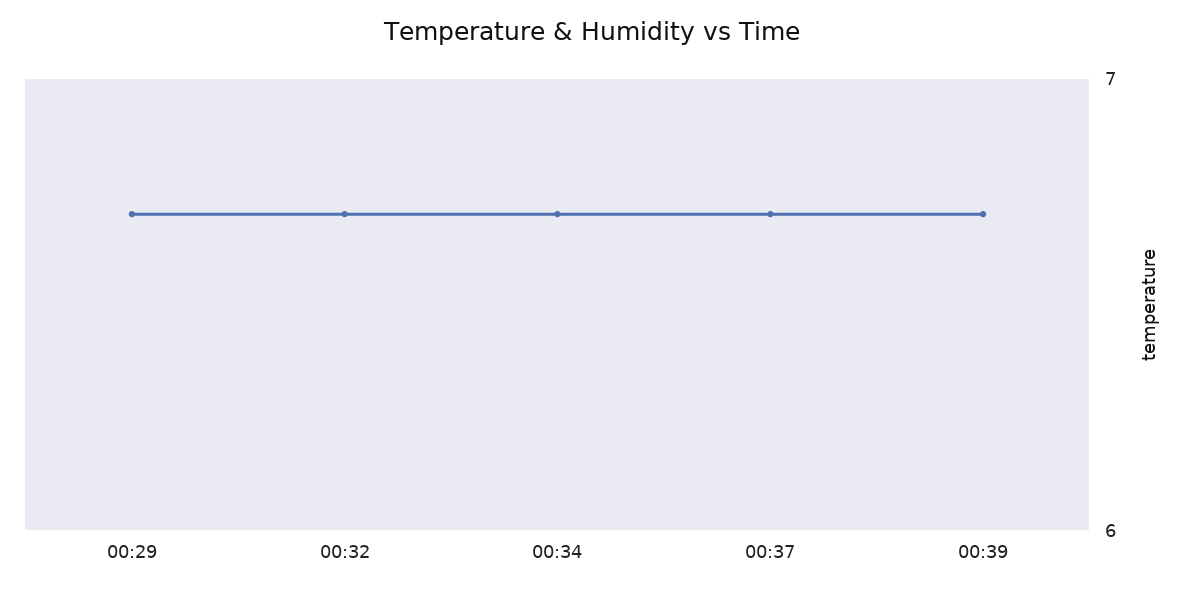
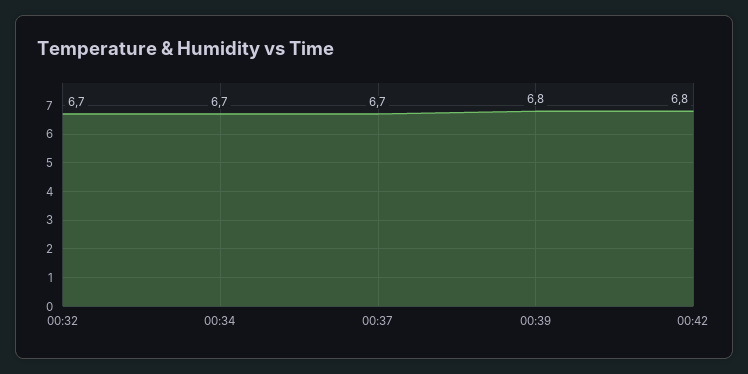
00:29: 6.7 -> none
00:39: 6.7 -> 6.8
00:42: none -> 6.8

